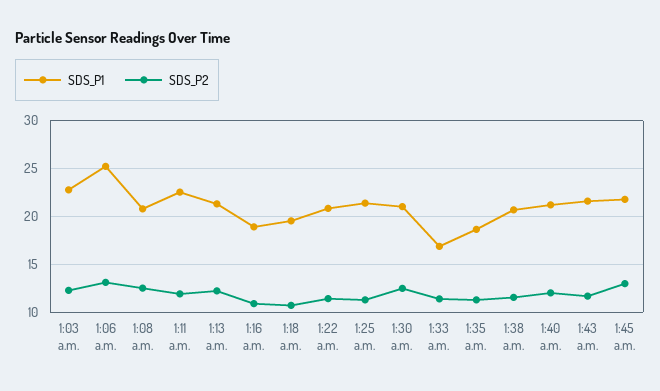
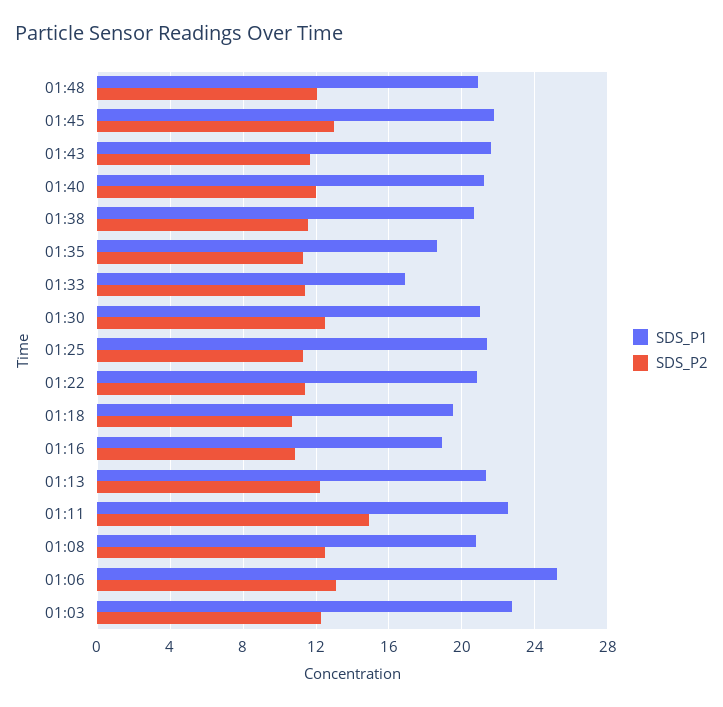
SDS_P2, 1:11 a.m.: 12 -> 15
SDS_P1, 01:48: none -> 21
SDS_P2, 01:48: none -> 12

